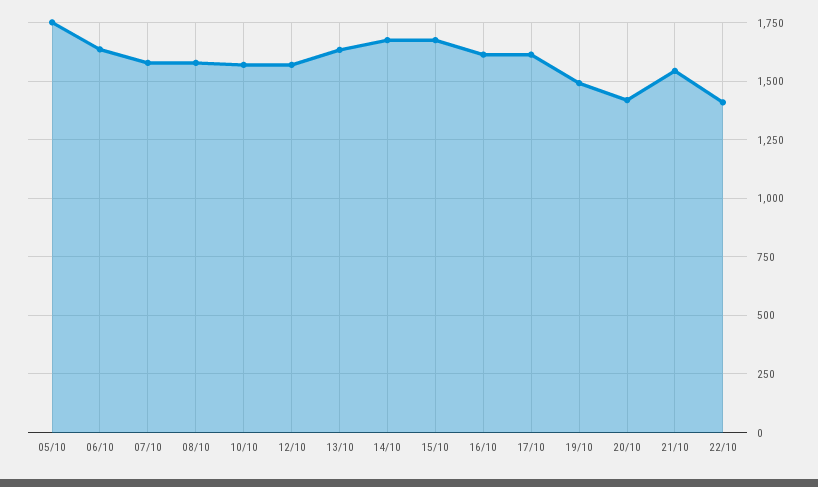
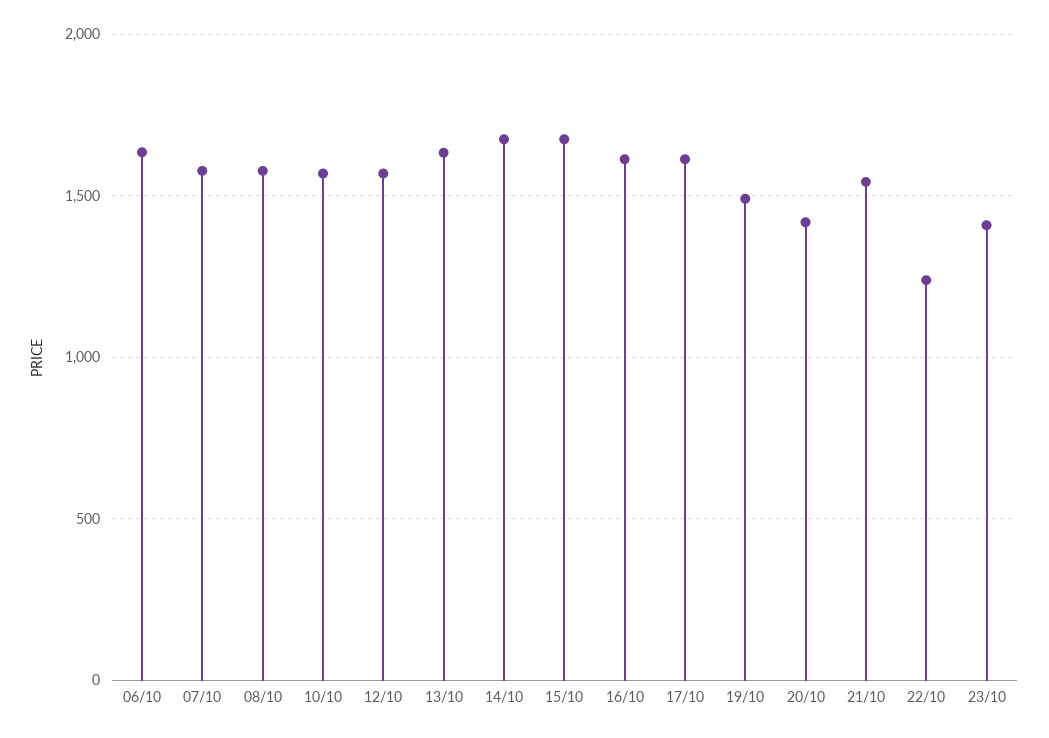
05/10: 1750 -> none
22/10: 1400 -> 1250
23/10: none -> 1400

